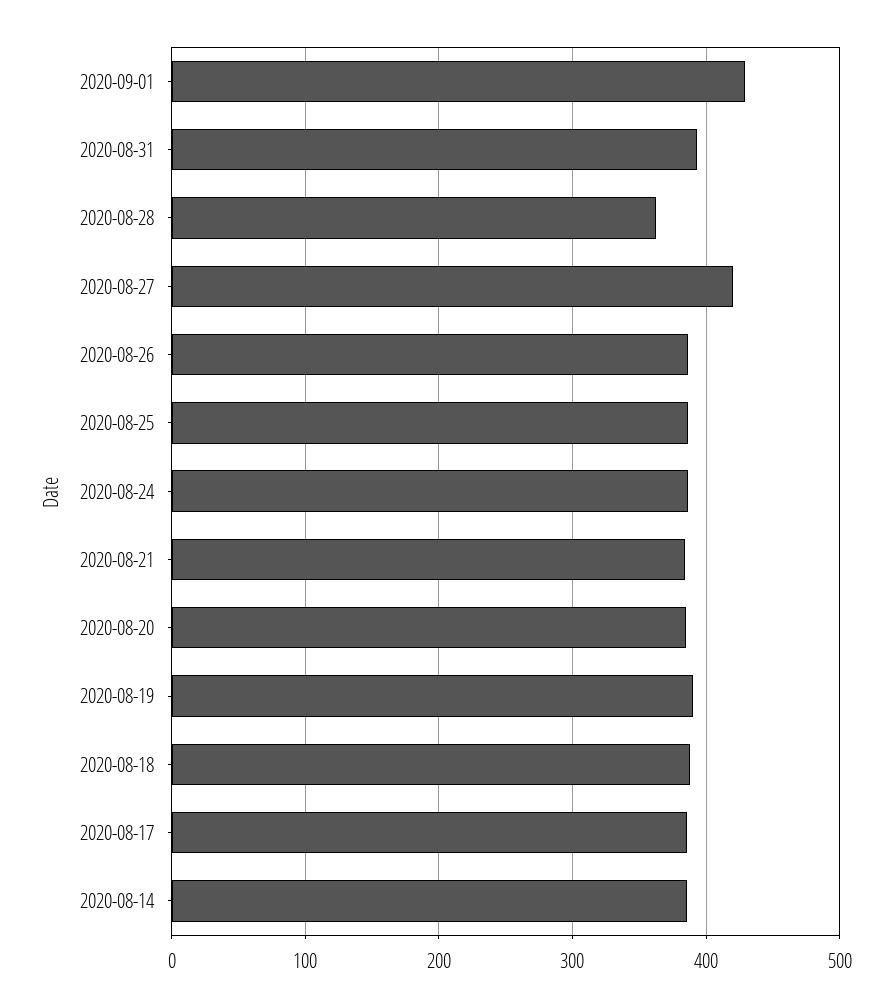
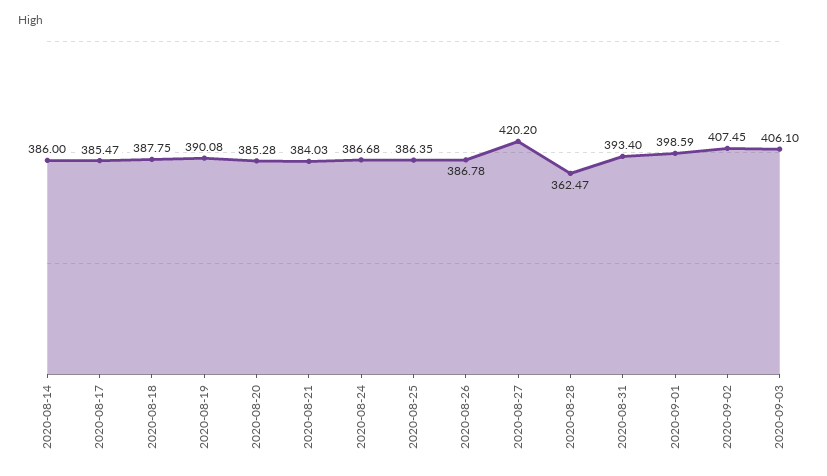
2020-09-01: 430 -> 398.59
2020-09-02: none -> 407.45
2020-09-03: none -> 406.1

